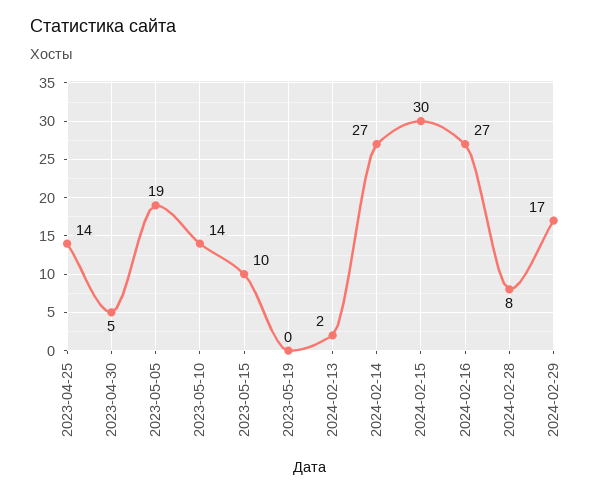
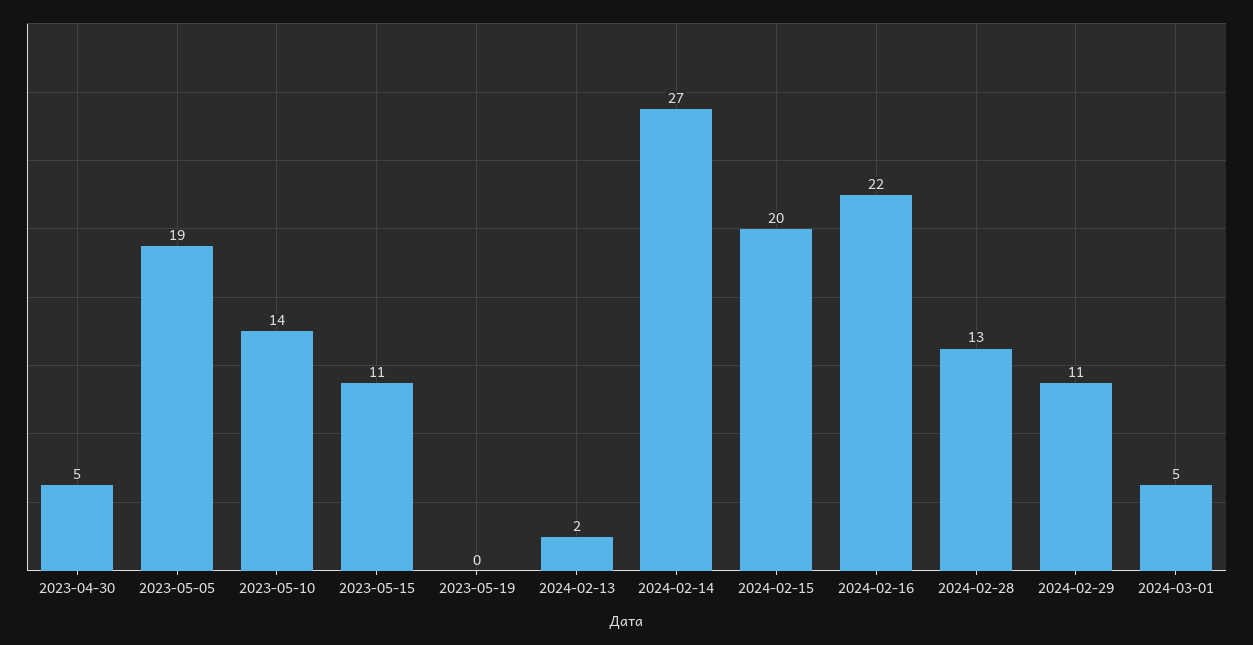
2023-04-25: 14 -> none
2023-05-15: 10 -> 11
2024-02-15: 30 -> 20
2024-02-16: 27 -> 22
2024-02-28: 8 -> 13
2024-02-29: 17 -> 11
2024-03-01: none -> 5

